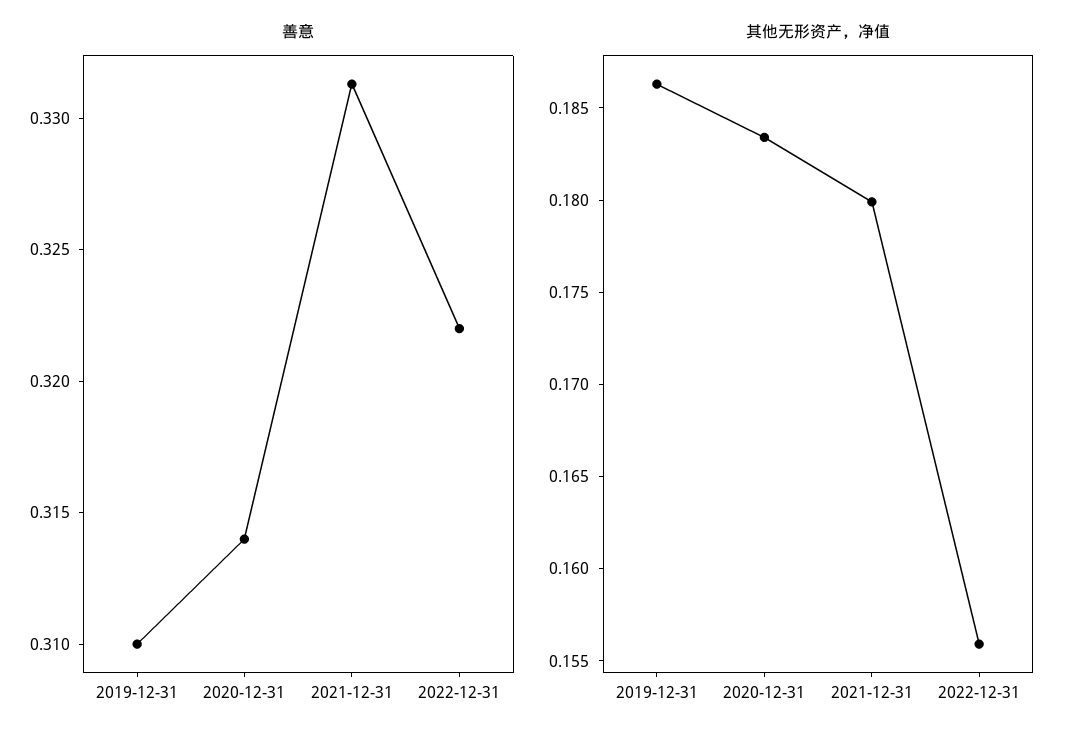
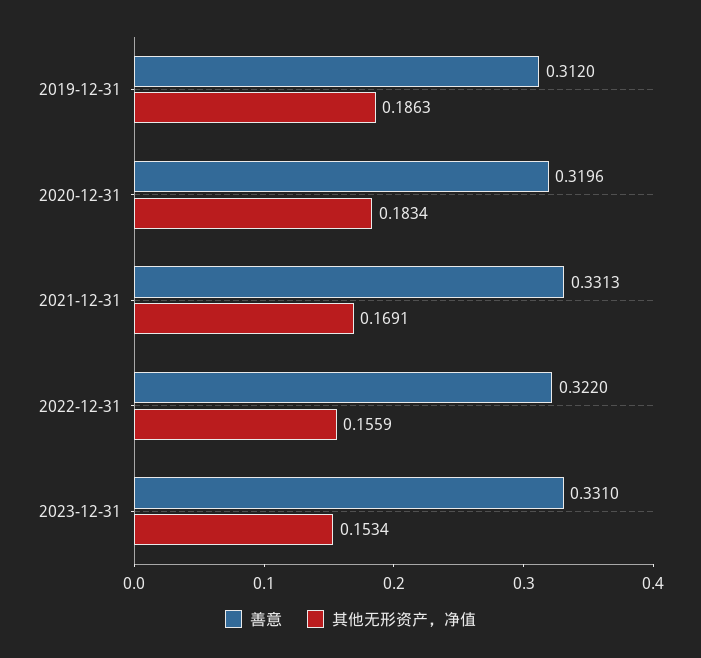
善意, 2019-12-31: 0.31 -> 0.312
善意, 2020-12-31: 0.314 -> 0.3196
其他无形资产，净值, 2021-12-31: 0.18 -> 0.1691
善意, 2023-12-31: none -> 0.331
其他无形资产，净值, 2023-12-31: none -> 0.1534

